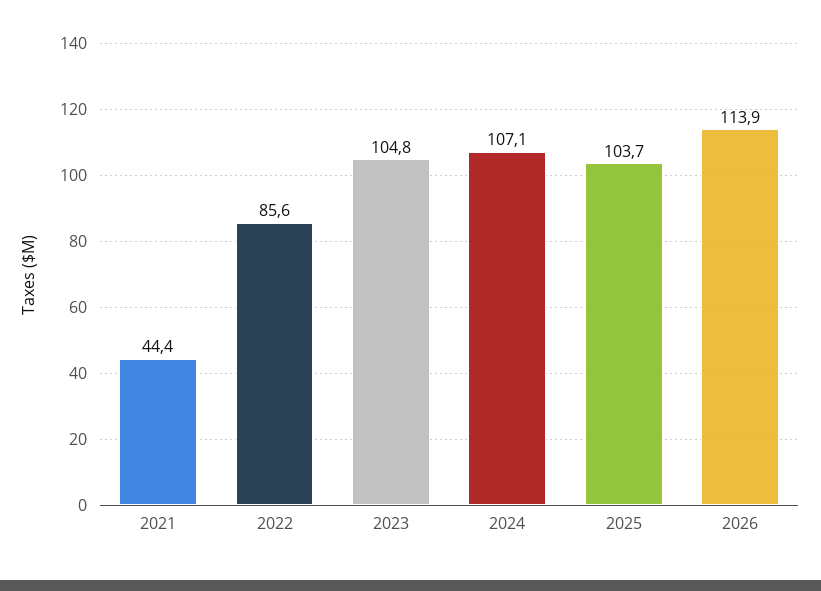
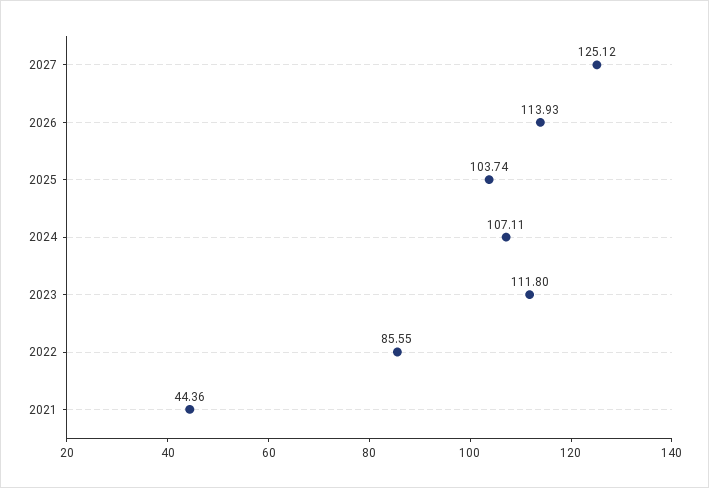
2023: 104.8 -> 111.8
2027: none -> 125.12

